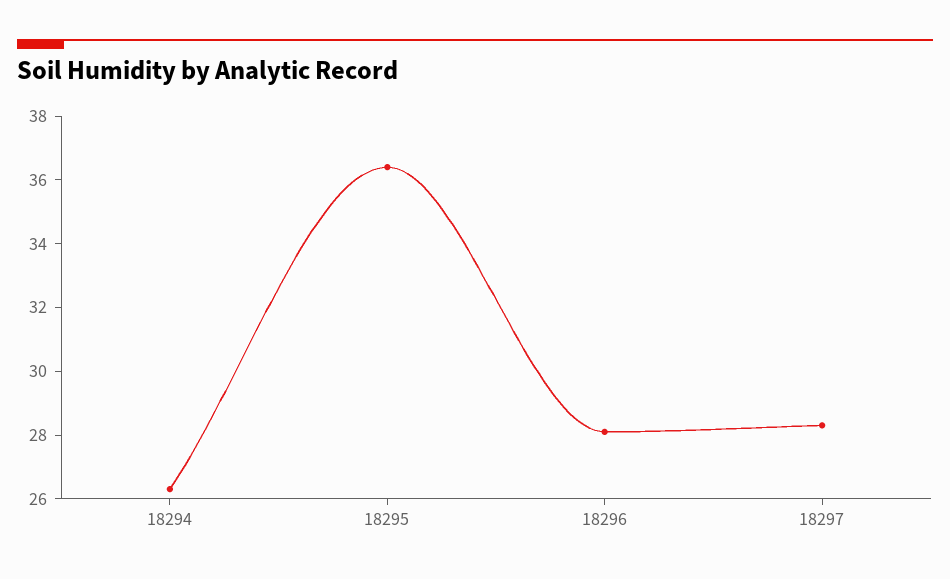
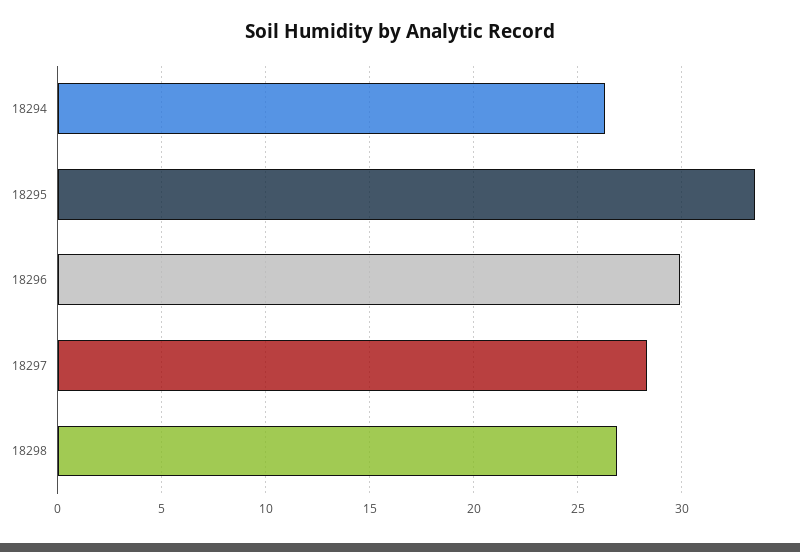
18295: 36.5 -> 33.5
18296: 28 -> 30
18298: none -> 27

